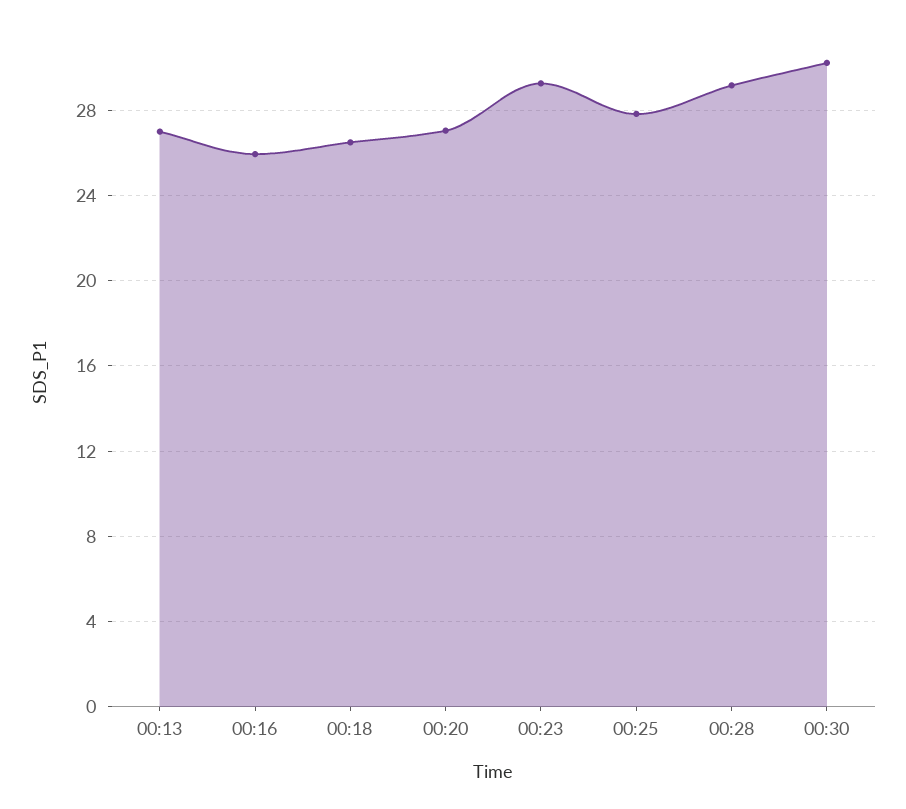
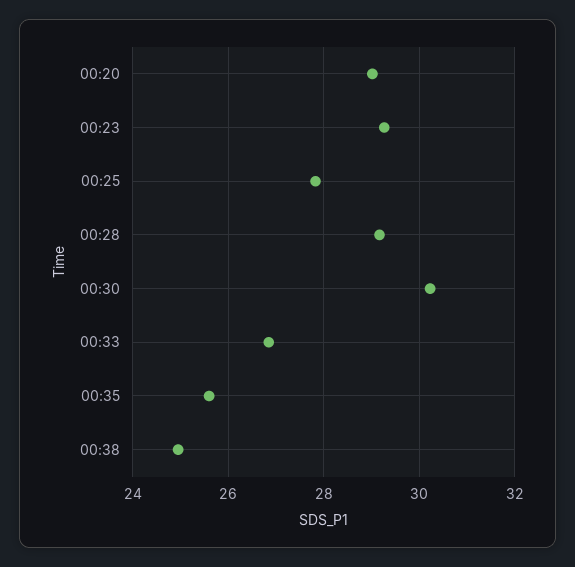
00:13: 27 -> none
00:16: 26 -> none
00:18: 26.5 -> none
00:20: 27 -> 29
00:33: none -> 26.8
00:35: none -> 25.6
00:38: none -> 25

